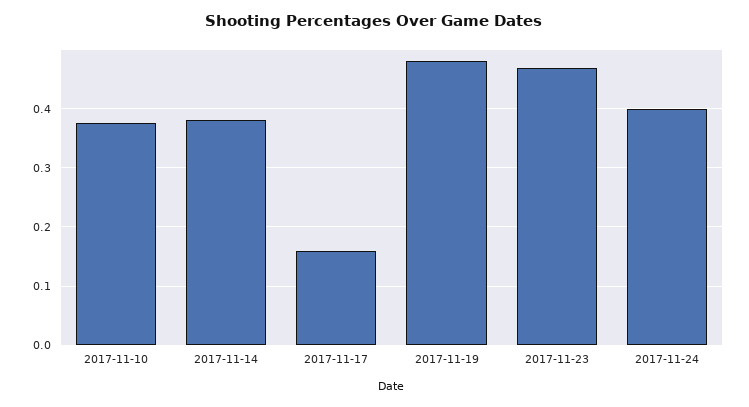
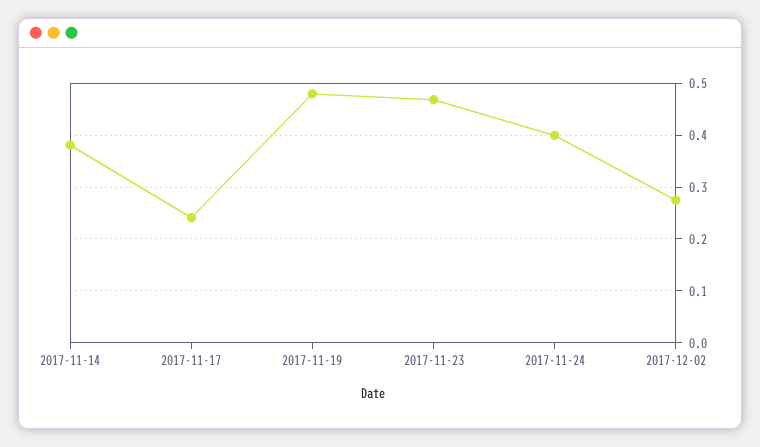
2017-11-10: 0.38 -> none
2017-11-17: 0.16 -> 0.24
2017-12-02: none -> 0.28

